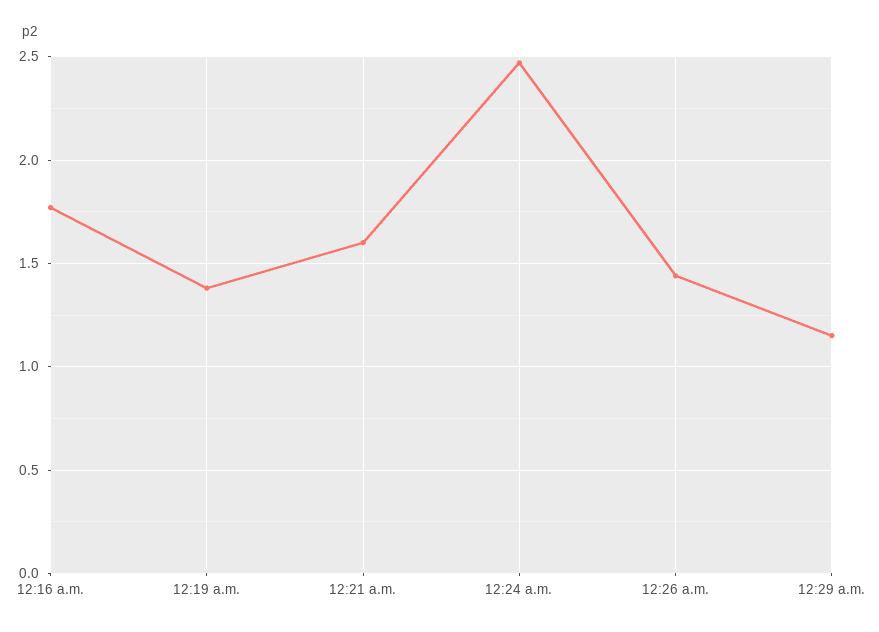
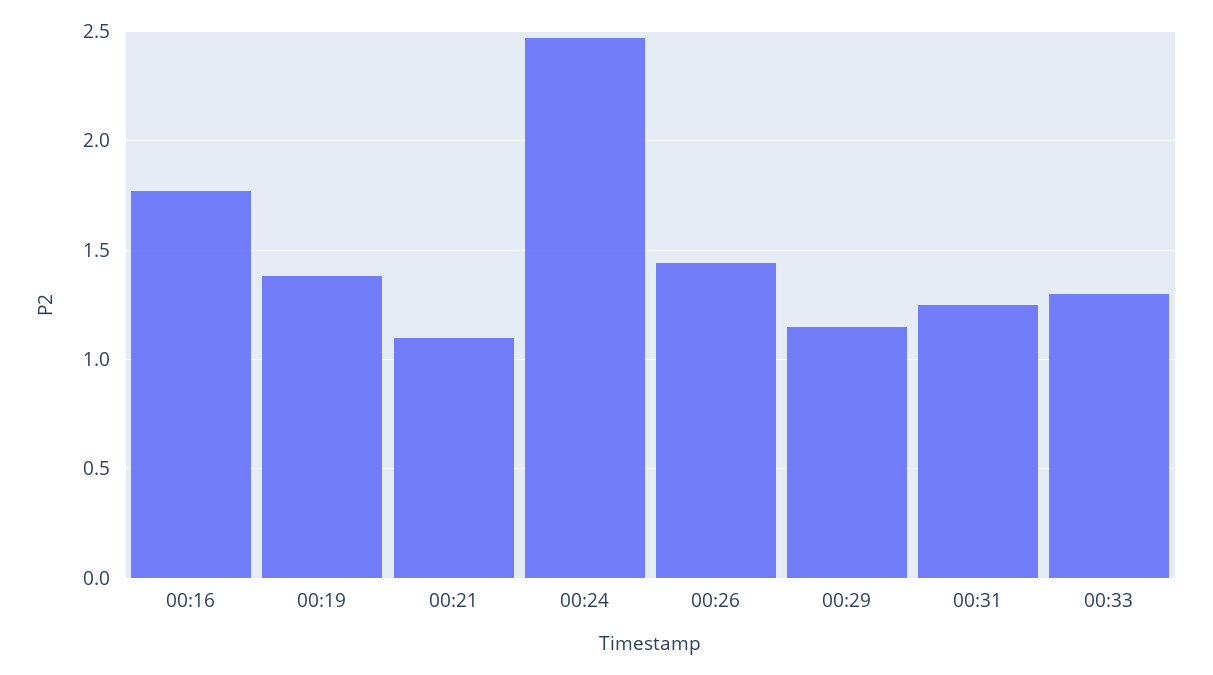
12:21 a.m.: 1.6 -> 1.1
00:31: none -> 1.25
00:33: none -> 1.3

